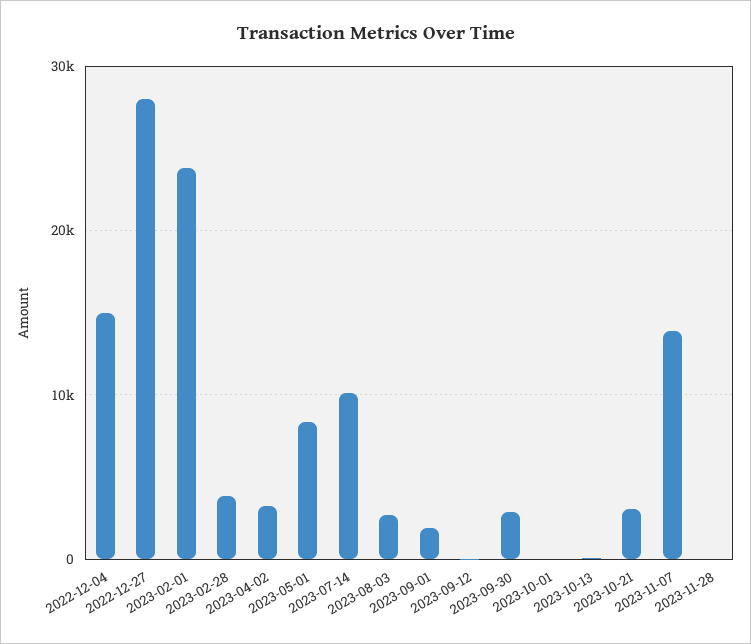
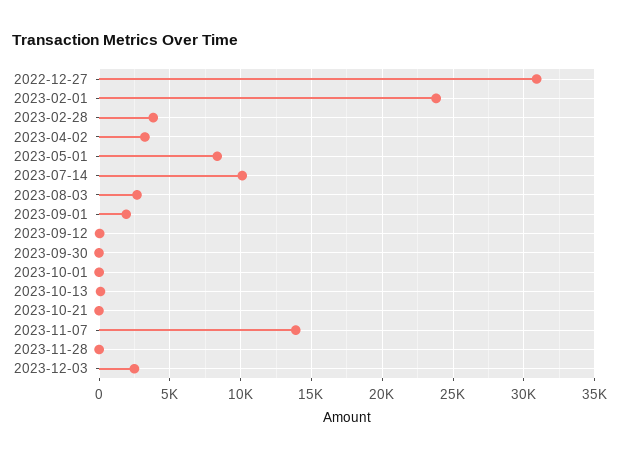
2022-12-04: 15000 -> none
2022-12-27: 28000 -> 31000
2023-09-30: 3000 -> 0
2023-10-21: 3000 -> 0
2023-12-03: none -> 2500

